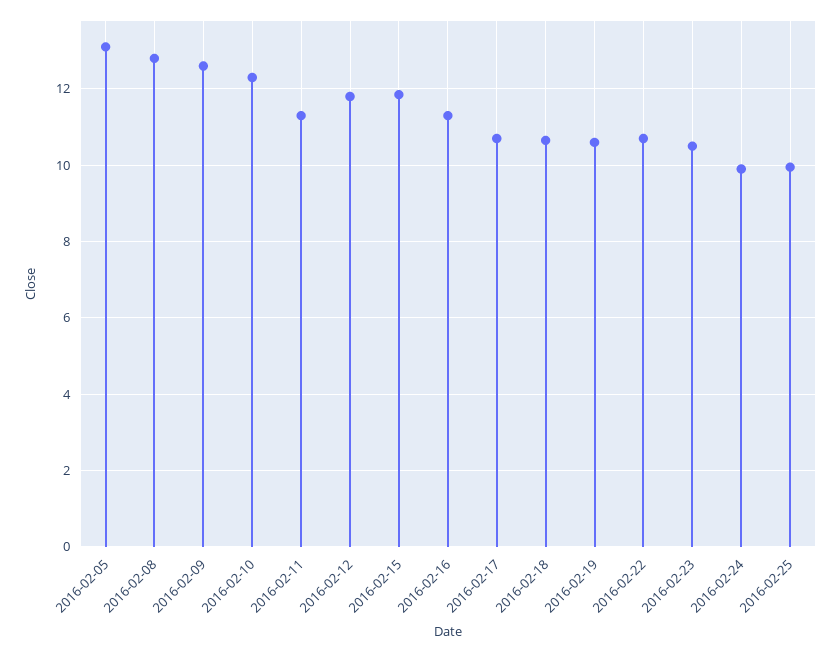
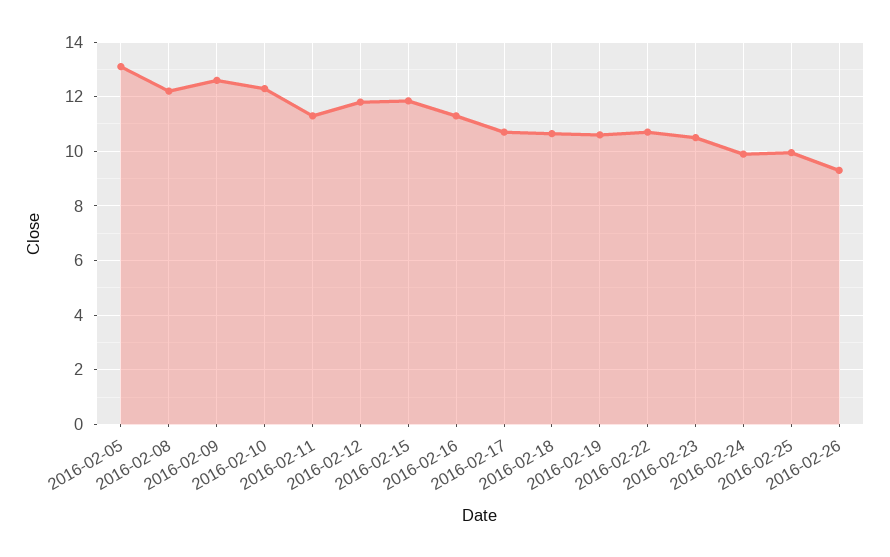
2016-02-08: 12.8 -> 12.25
2016-02-26: none -> 9.25

